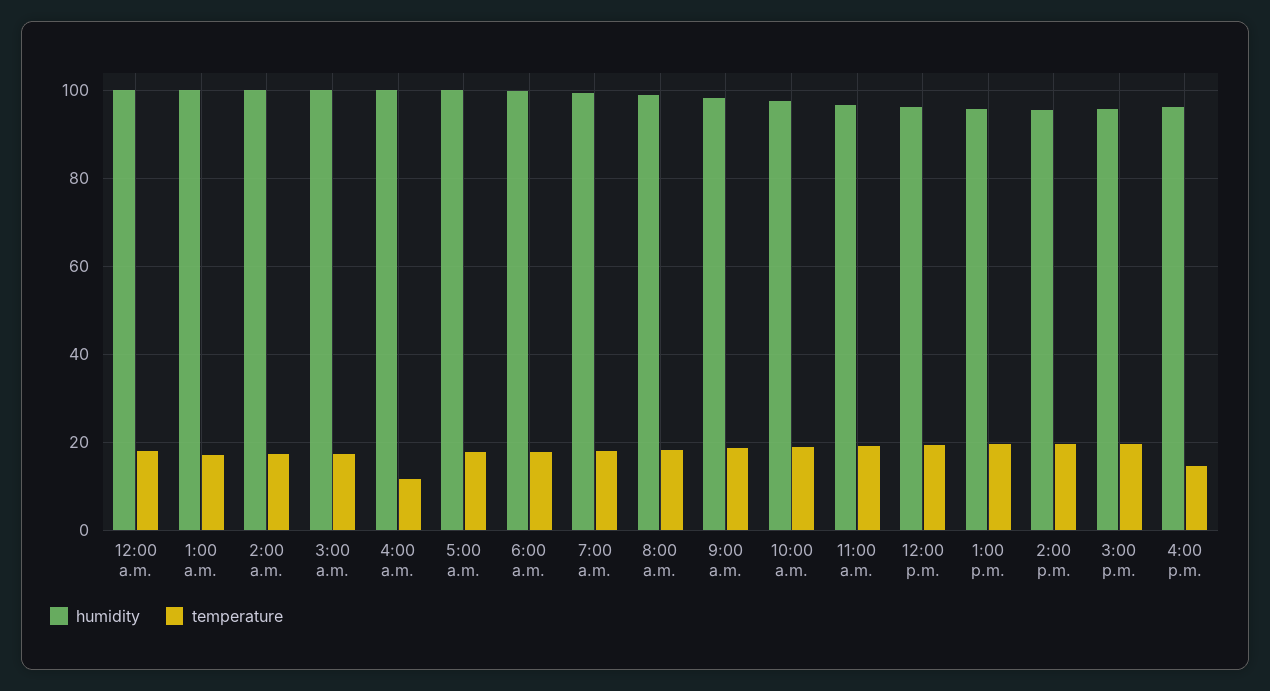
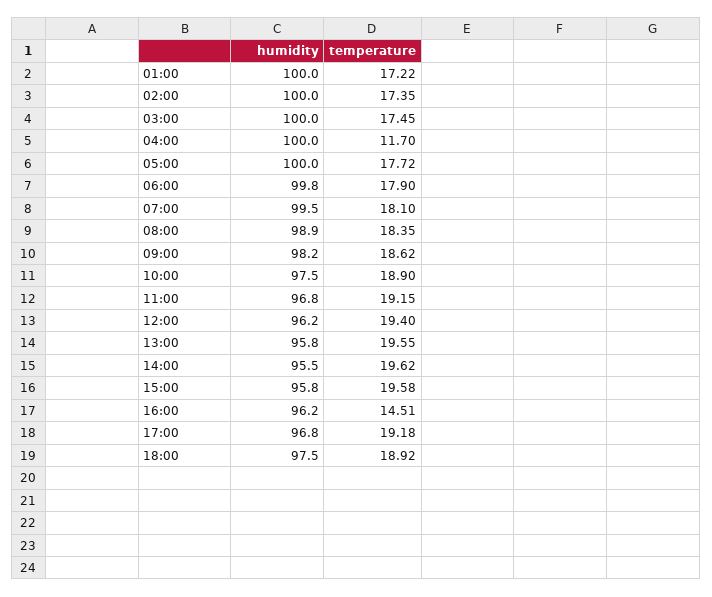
humidity, 12:00 a.m.: 100 -> none
temperature, 12:00 a.m.: 18 -> none
humidity, 17:00: none -> 96.8
temperature, 17:00: none -> 19.18
humidity, 18:00: none -> 97.5
temperature, 18:00: none -> 18.92

